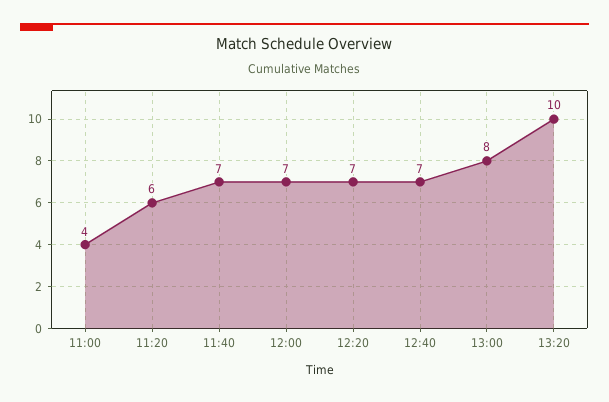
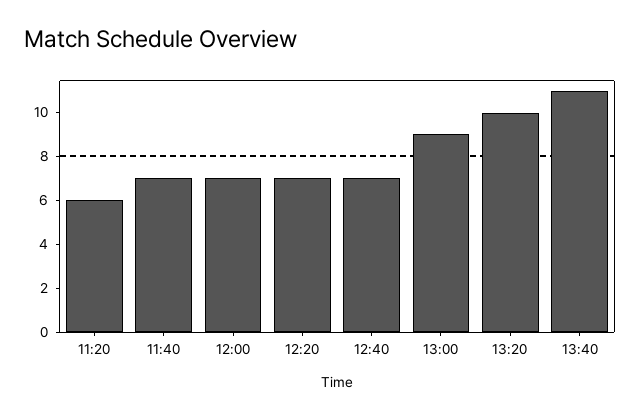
11:00: 4 -> none
13:00: 8 -> 9
13:40: none -> 11

